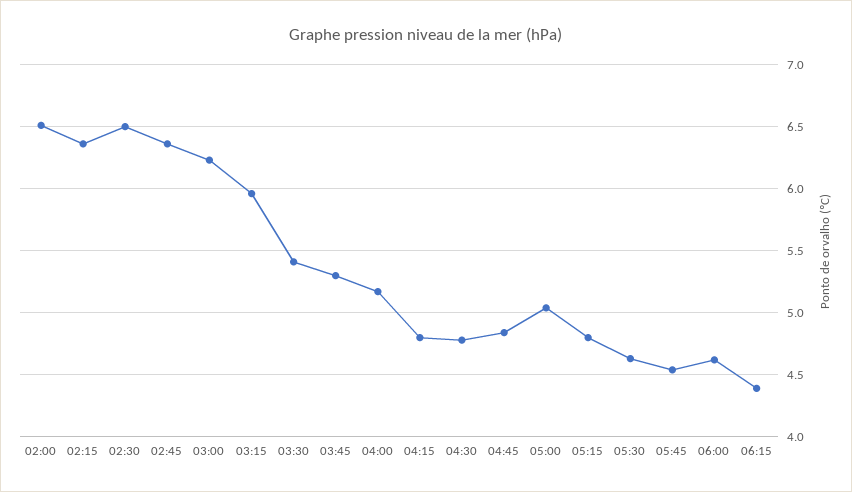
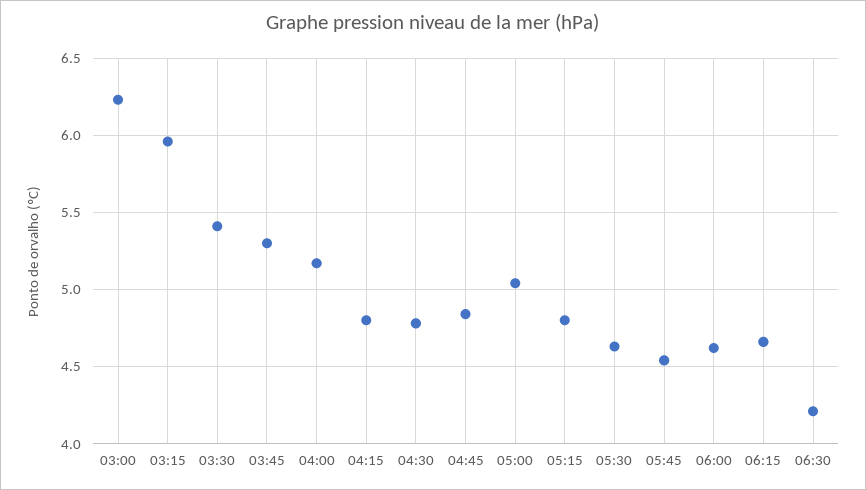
02:00: 6.5 -> none
02:15: 6.35 -> none
02:30: 6.5 -> none
02:45: 6.35 -> none
06:15: 4.4 -> 4.65
06:30: none -> 4.2

